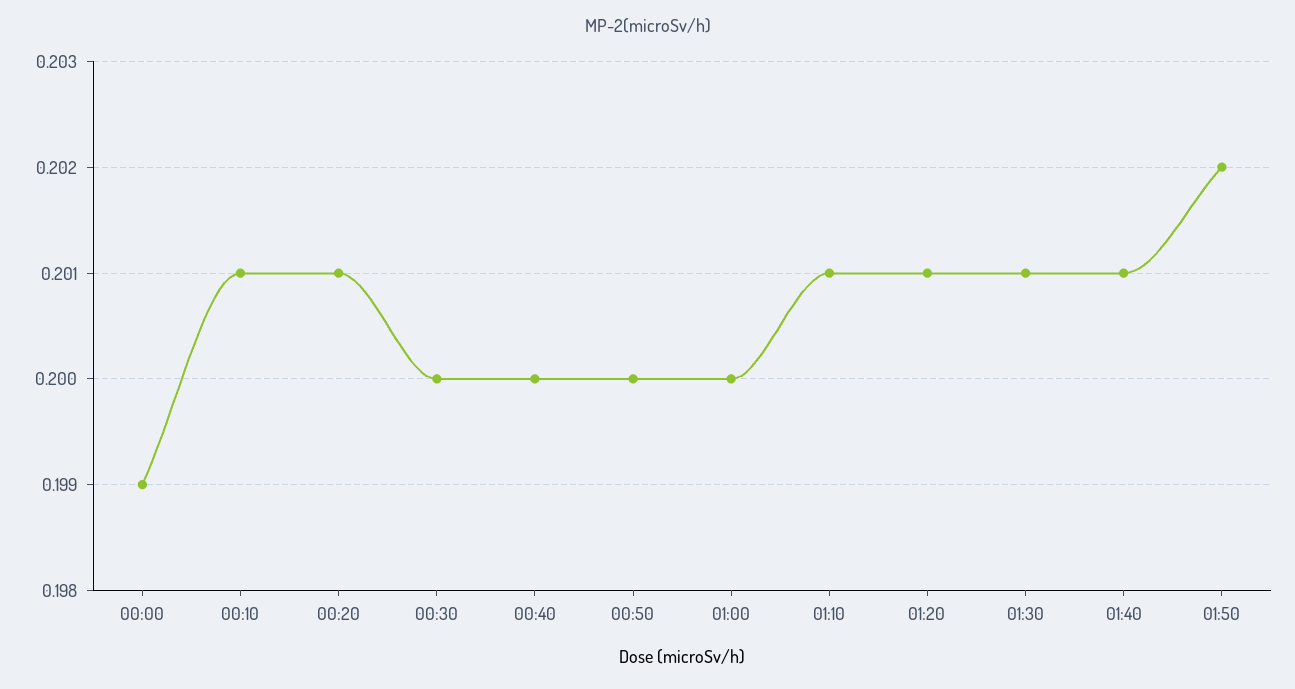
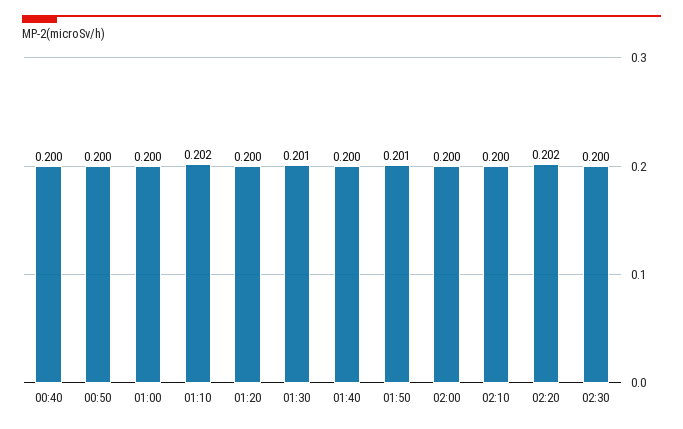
00:00: 0.199 -> none
00:10: 0.201 -> none
00:20: 0.201 -> none
00:30: 0.2 -> none
01:10: 0.201 -> 0.202
01:20: 0.201 -> 0.2
01:40: 0.201 -> 0.2
01:50: 0.202 -> 0.201
02:00: none -> 0.2
02:10: none -> 0.2
02:20: none -> 0.202
02:30: none -> 0.2

